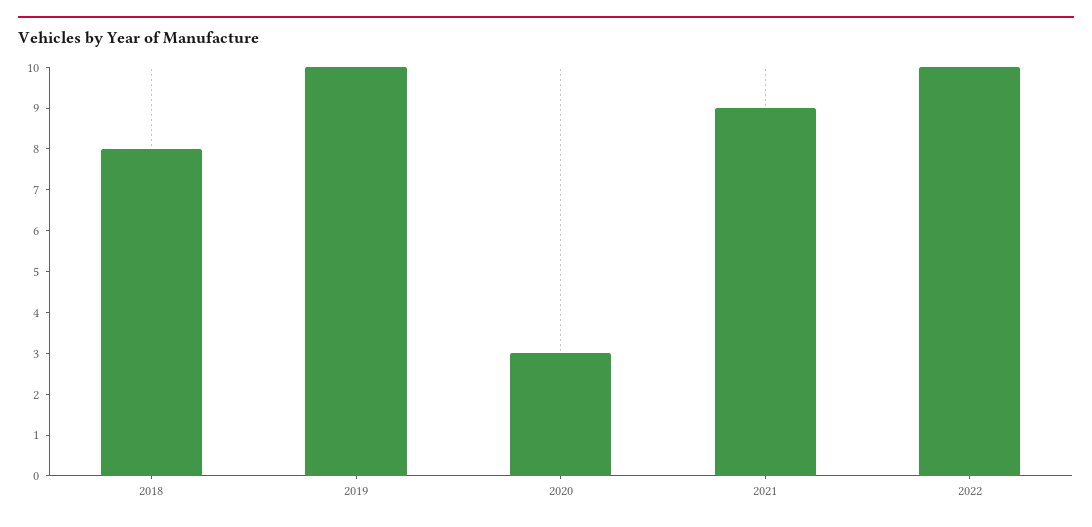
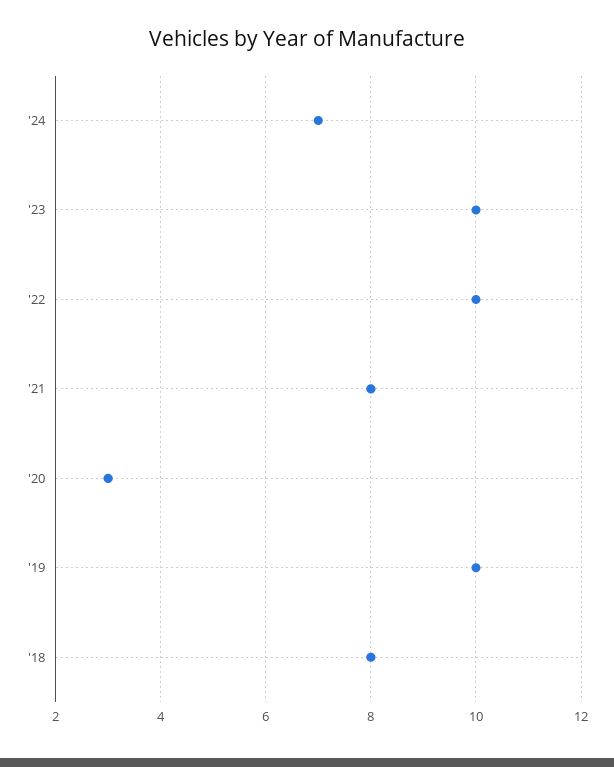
2021: 9 -> 8
'24: none -> 7
'23: none -> 10

